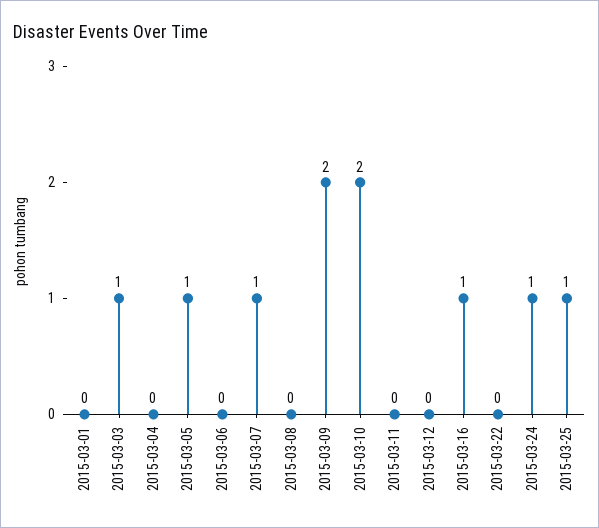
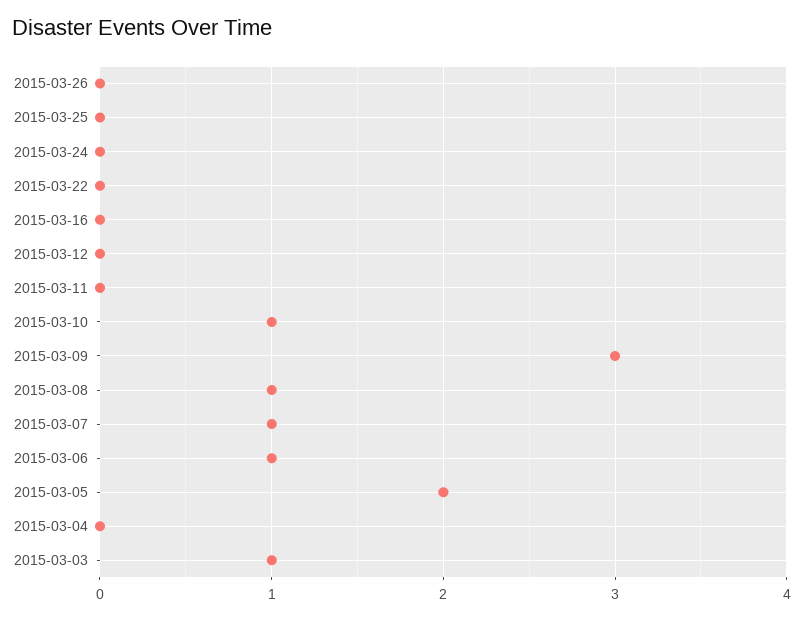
2015-03-01: 0 -> none
2015-03-05: 1 -> 2
2015-03-06: 0 -> 1
2015-03-08: 0 -> 1
2015-03-09: 2 -> 3
2015-03-10: 2 -> 1
2015-03-16: 1 -> 0
2015-03-24: 1 -> 0
2015-03-25: 1 -> 0
2015-03-26: none -> 0

